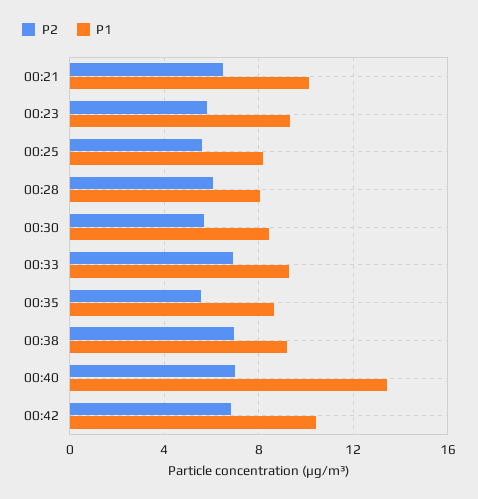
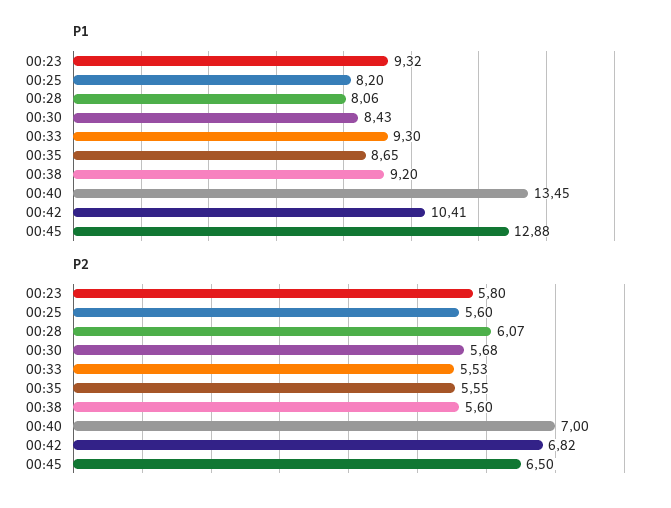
P2, 00:21: 6.5 -> none
P1, 00:21: 10 -> none
P2, 00:33: 7 -> 5.53
P2, 00:38: 7 -> 5.6
P1, 00:45: none -> 12.88
P2, 00:45: none -> 6.5

